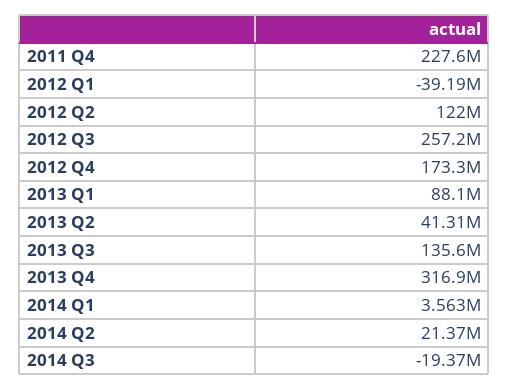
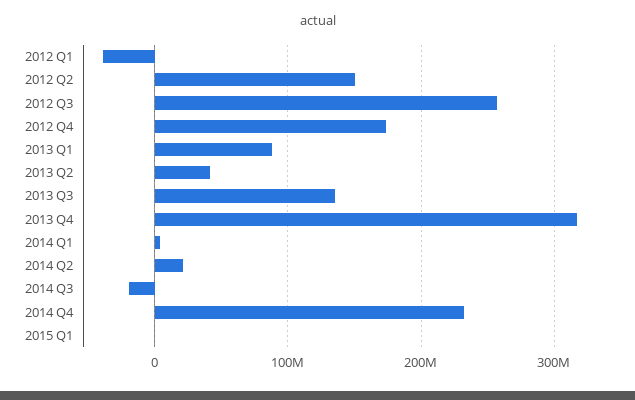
2011 Q4: 227600000 -> none
2012 Q2: 122000000 -> 150000000
2014 Q4: none -> 230000000
2015 Q1: none -> 0

